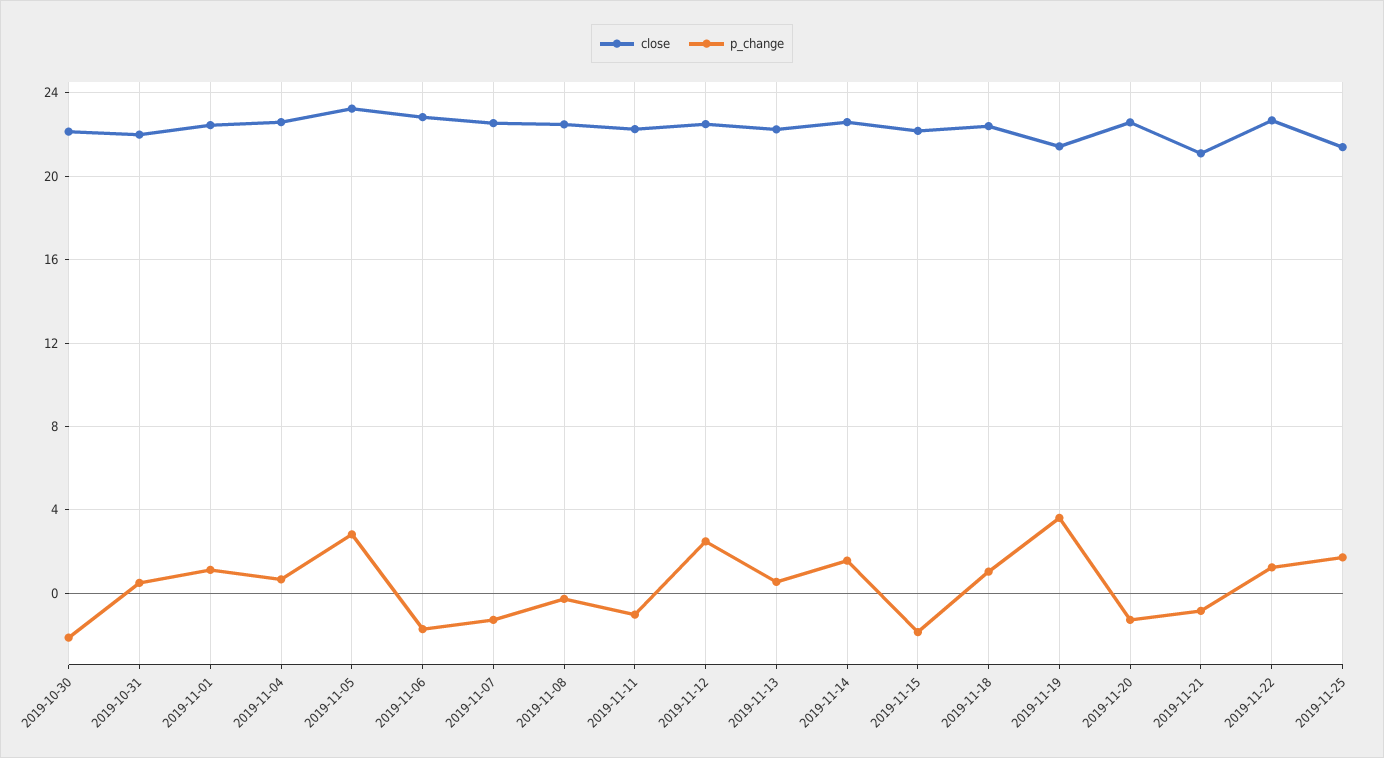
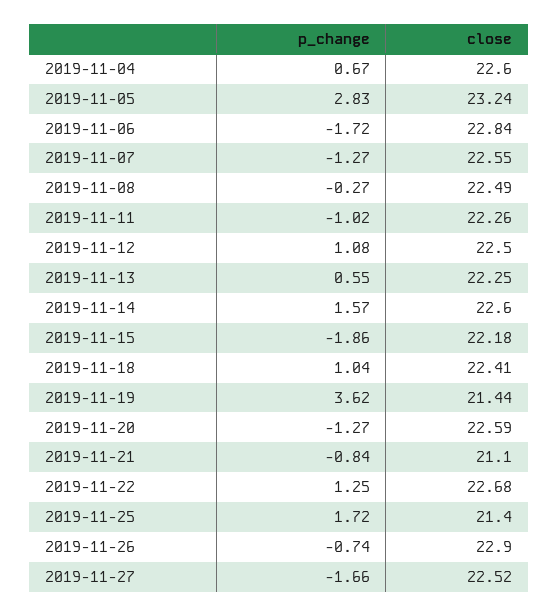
close, 2019-10-30: 22 -> none
p_change, 2019-10-30: -2 -> none
close, 2019-10-31: 22 -> none
p_change, 2019-10-31: 0.5 -> none
close, 2019-11-01: 22.5 -> none
p_change, 2019-11-01: 1 -> none
p_change, 2019-11-12: 2.5 -> 1.08
p_change, 2019-11-26: none -> -0.74
close, 2019-11-26: none -> 22.9
p_change, 2019-11-27: none -> -1.66
close, 2019-11-27: none -> 22.52

